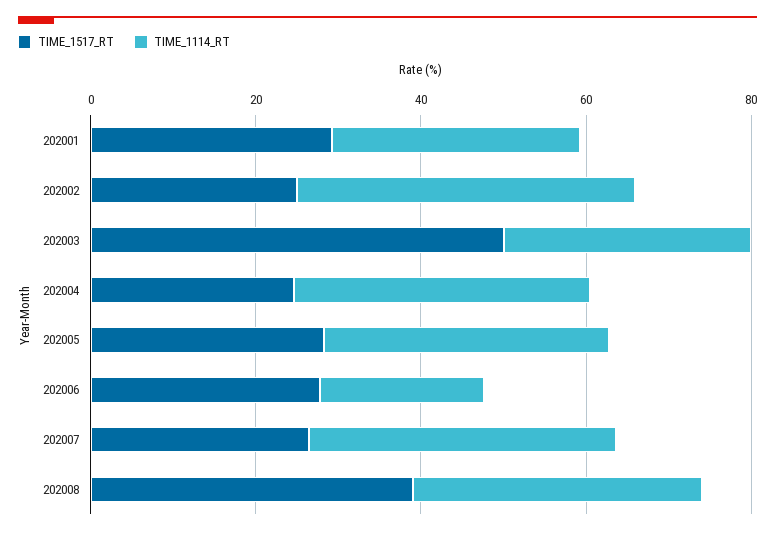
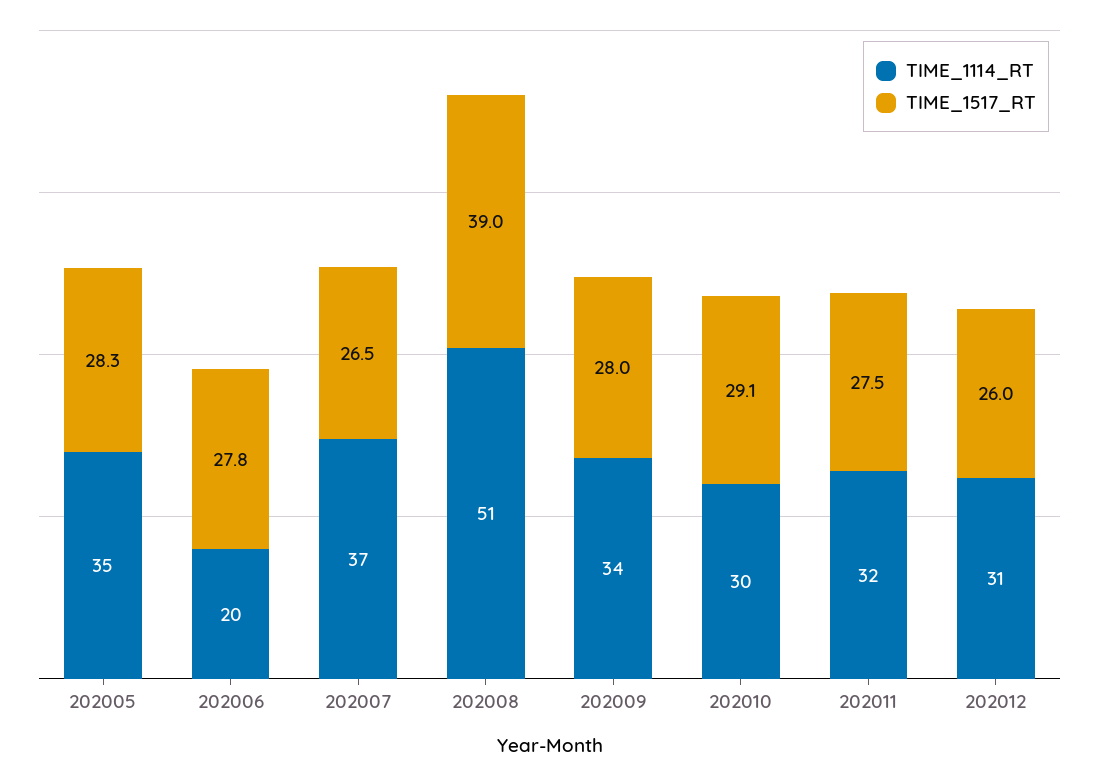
TIME_1517_RT, 202001: 30 -> none
TIME_1114_RT, 202001: 30 -> none
TIME_1517_RT, 202002: 25 -> none
TIME_1114_RT, 202002: 40 -> none
TIME_1517_RT, 202003: 50 -> none
TIME_1114_RT, 202003: 30 -> none
TIME_1517_RT, 202004: 25 -> none
TIME_1114_RT, 202004: 35 -> none
TIME_1114_RT, 202008: 35 -> 51
TIME_1114_RT, 202009: none -> 34
TIME_1517_RT, 202009: none -> 28
TIME_1114_RT, 202010: none -> 30
TIME_1517_RT, 202010: none -> 29.1
TIME_1114_RT, 202011: none -> 32
TIME_1517_RT, 202011: none -> 27.5
TIME_1114_RT, 202012: none -> 31
TIME_1517_RT, 202012: none -> 26

